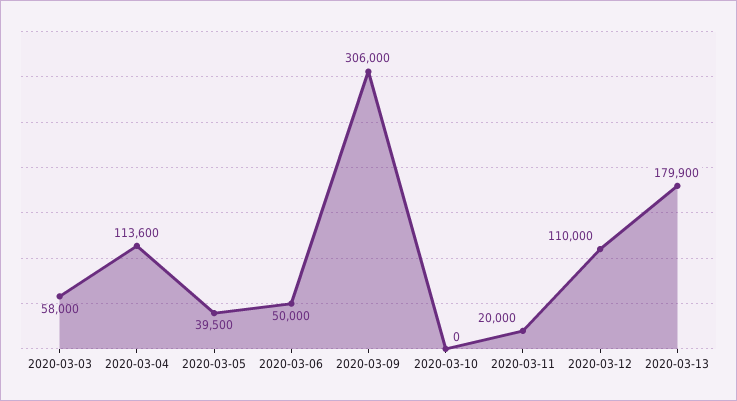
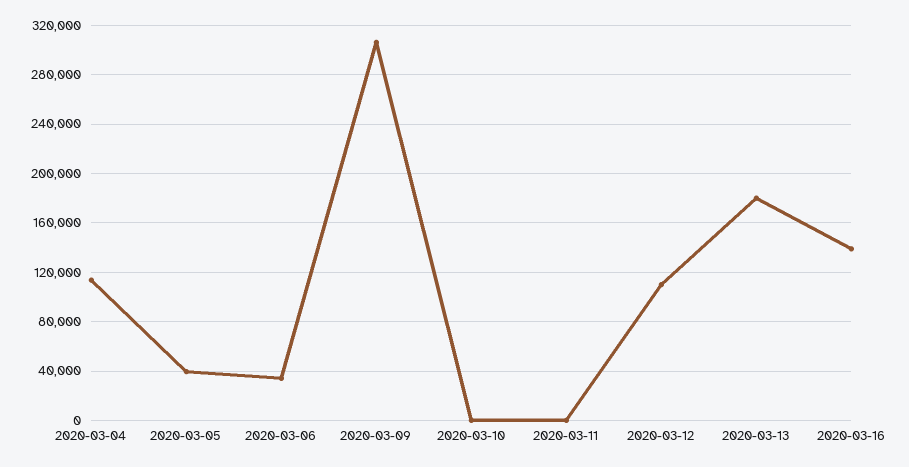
2020-03-03: 58000 -> none
2020-03-06: 50000 -> 35000
2020-03-11: 20000 -> 0
2020-03-16: none -> 140000

